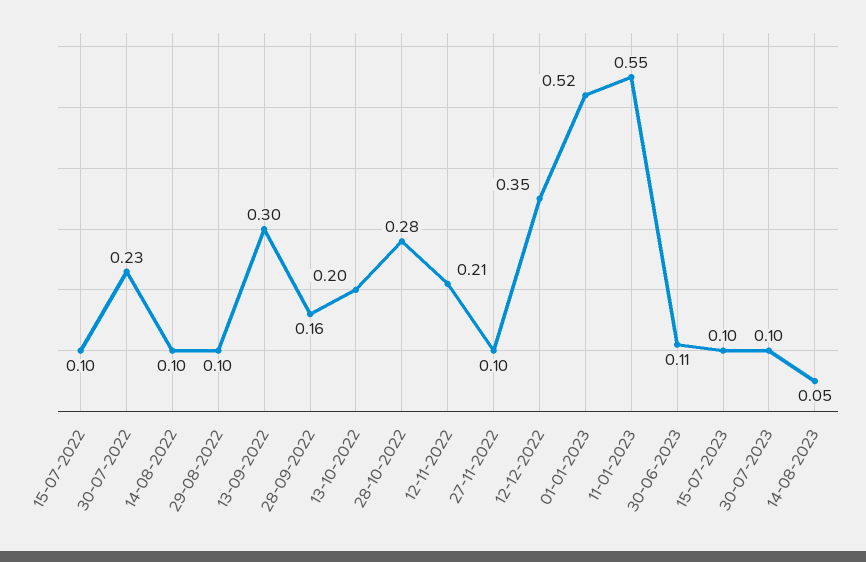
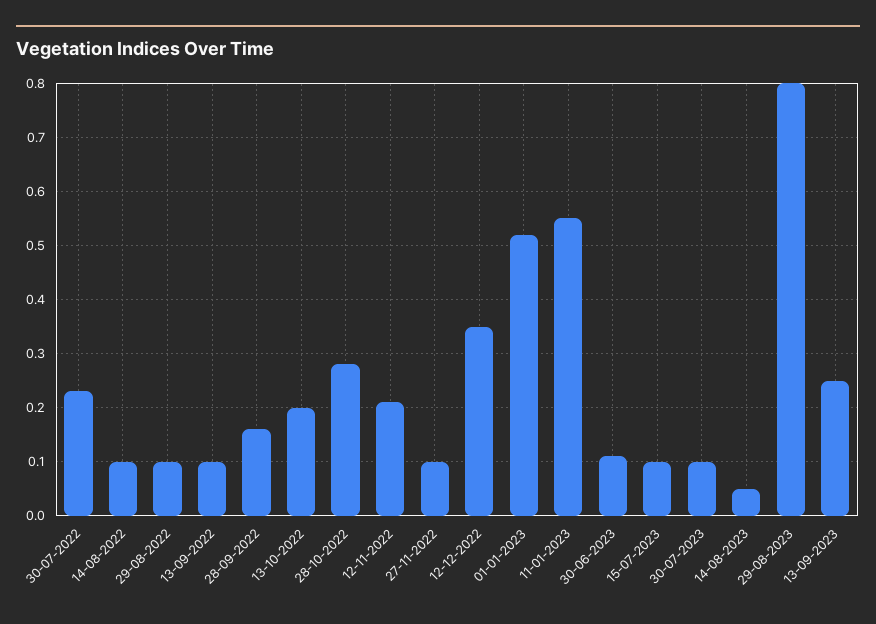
15-07-2022: 0.1 -> none
13-09-2022: 0.3 -> 0.1
29-08-2023: none -> 0.8
13-09-2023: none -> 0.25

